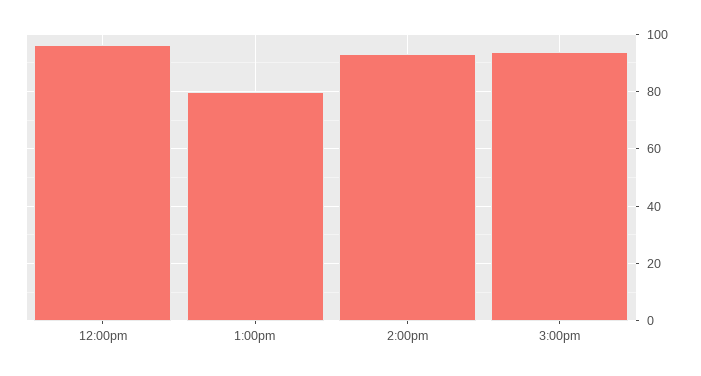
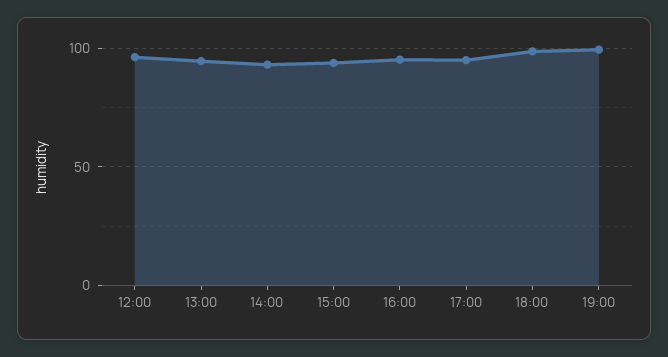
1:00pm: 80 -> 95
16:00: none -> 95
17:00: none -> 95
18:00: none -> 100
19:00: none -> 100

